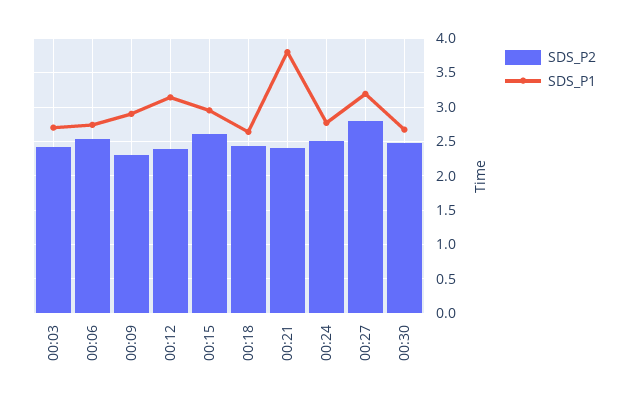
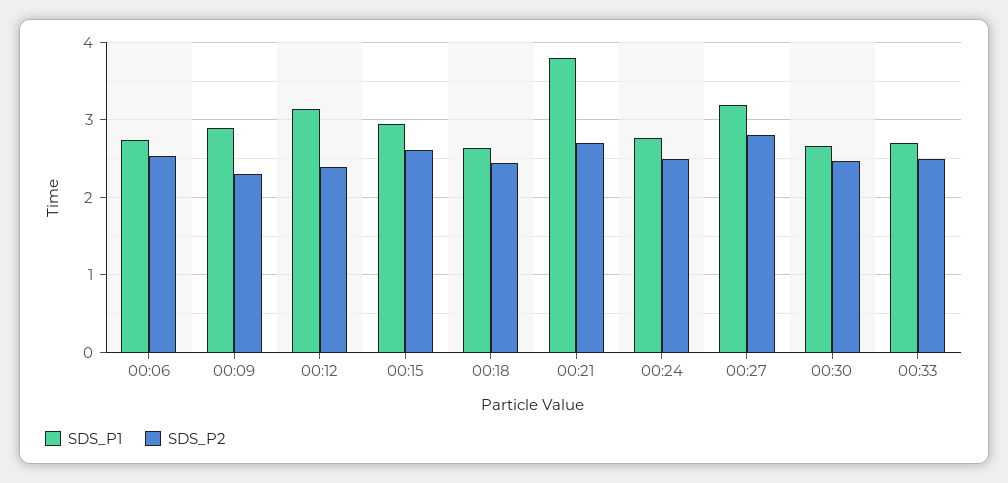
SDS_P2, 00:03: 2.4 -> none
SDS_P1, 00:03: 2.7 -> none
SDS_P2, 00:21: 2.4 -> 2.7
SDS_P1, 00:33: none -> 2.7
SDS_P2, 00:33: none -> 2.5

